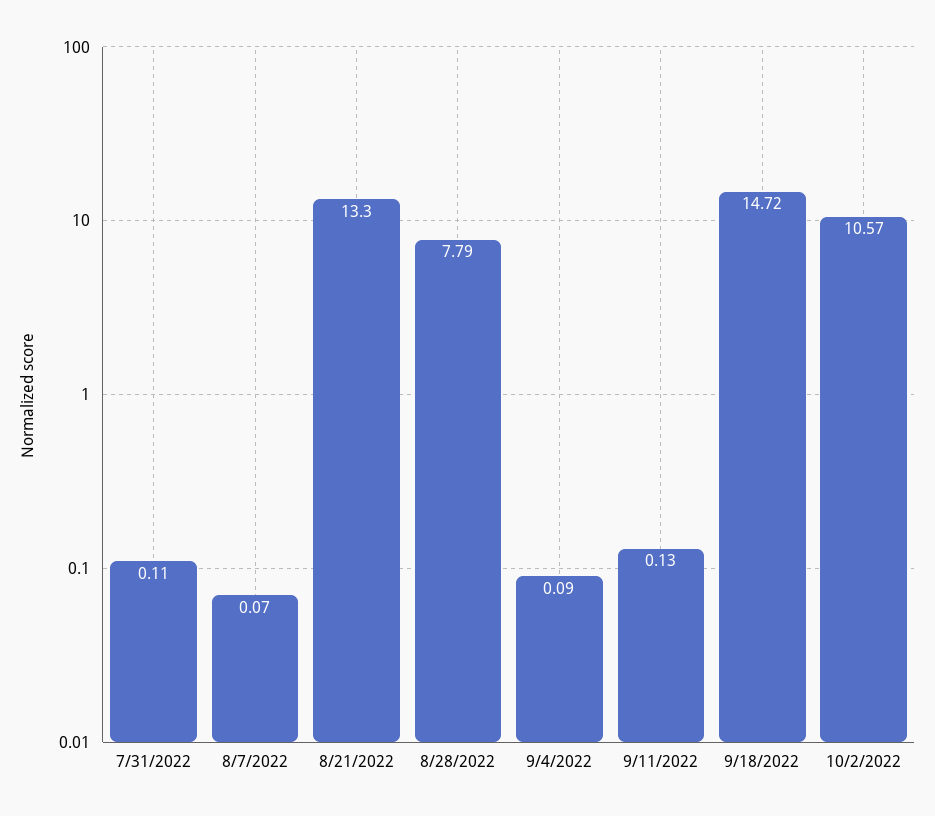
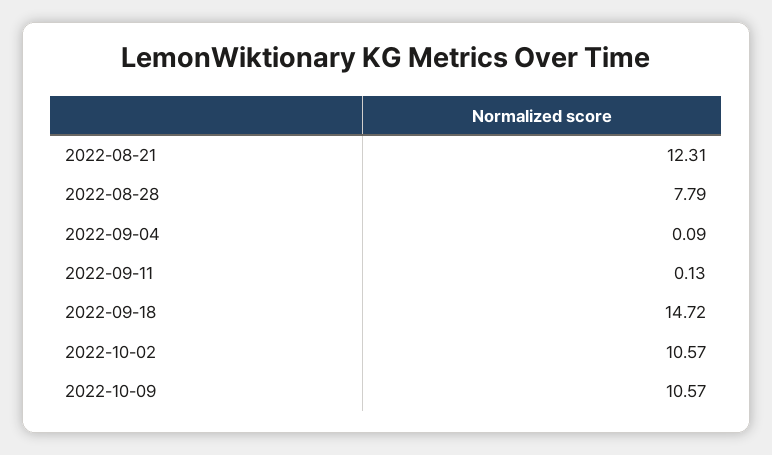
7/31/2022: 0.11 -> none
8/7/2022: 0.07 -> none
8/21/2022: 13.3 -> 12.31
2022-10-09: none -> 10.57

